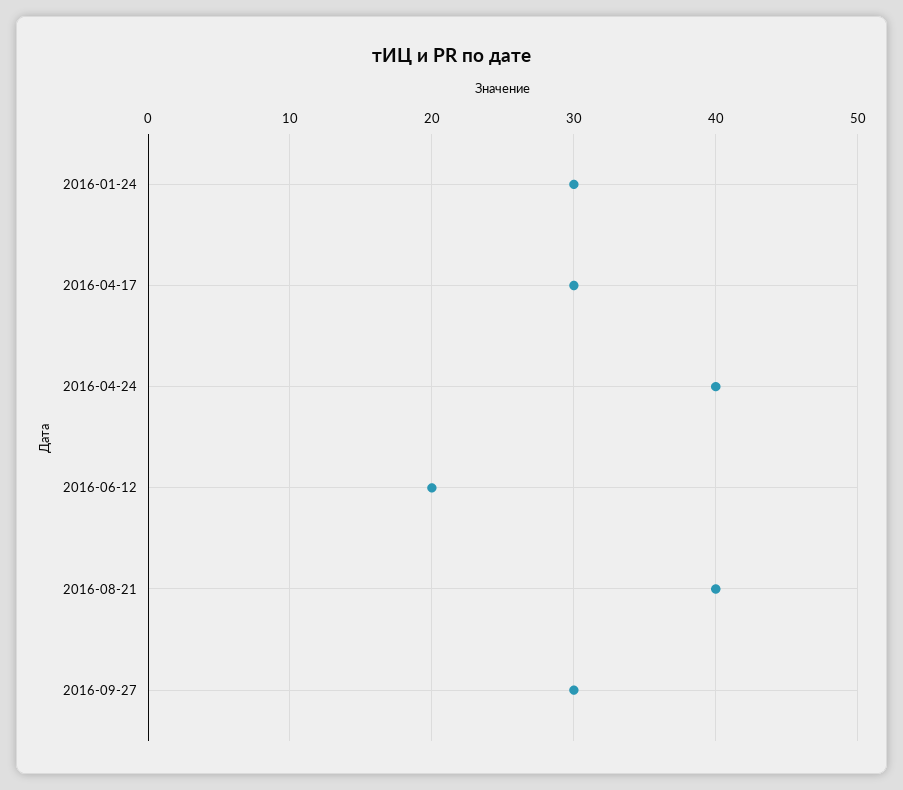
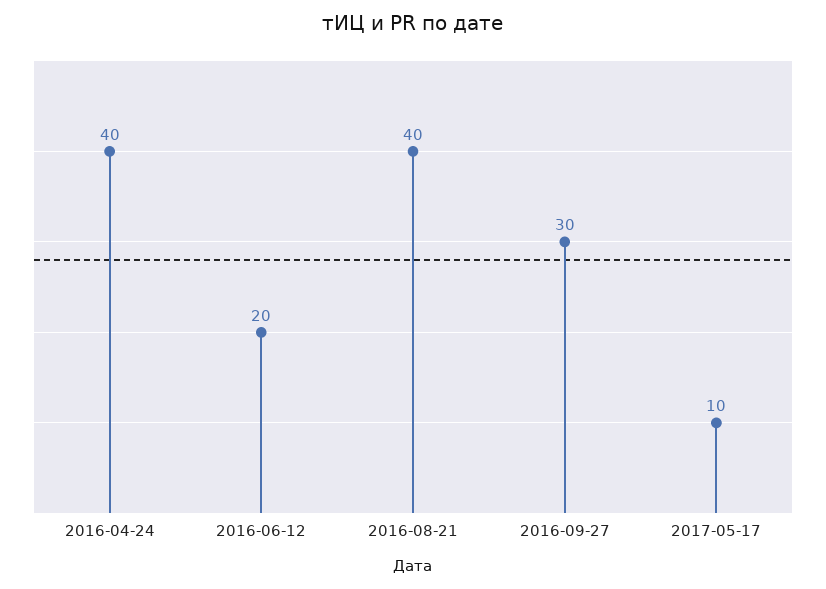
2016-01-24: 30 -> none
2016-04-17: 30 -> none
2017-05-17: none -> 10

